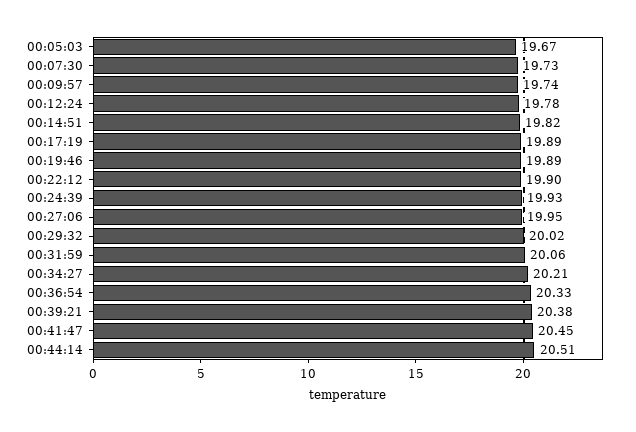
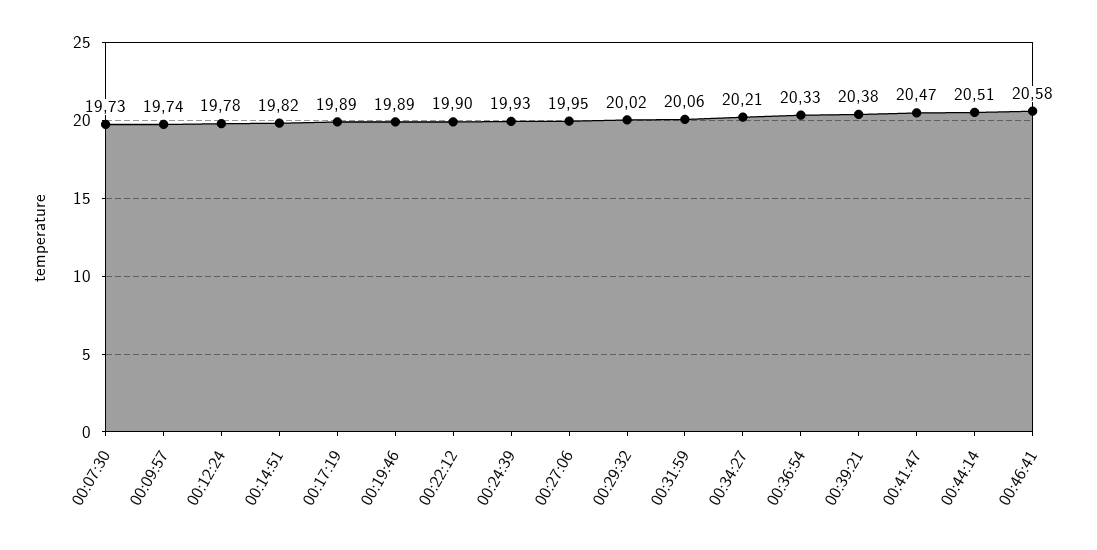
00:05:03: 19.67 -> none
00:41:47: 20.45 -> 20.47
00:46:41: none -> 20.58

